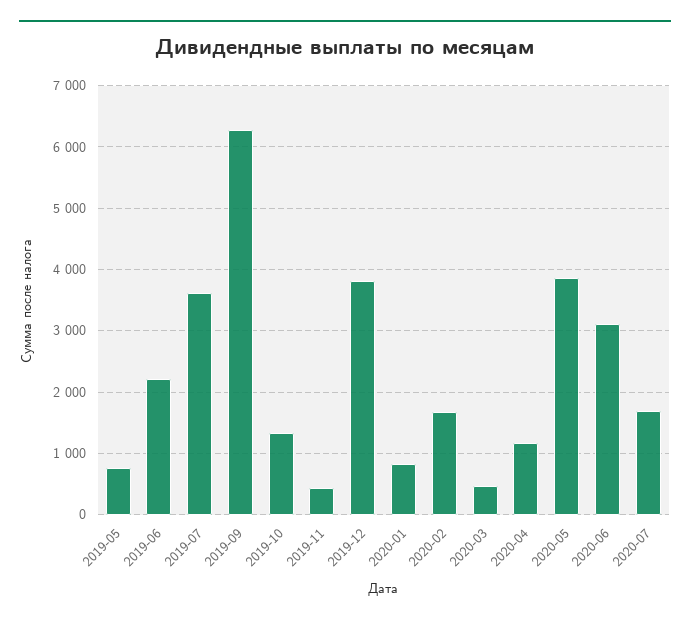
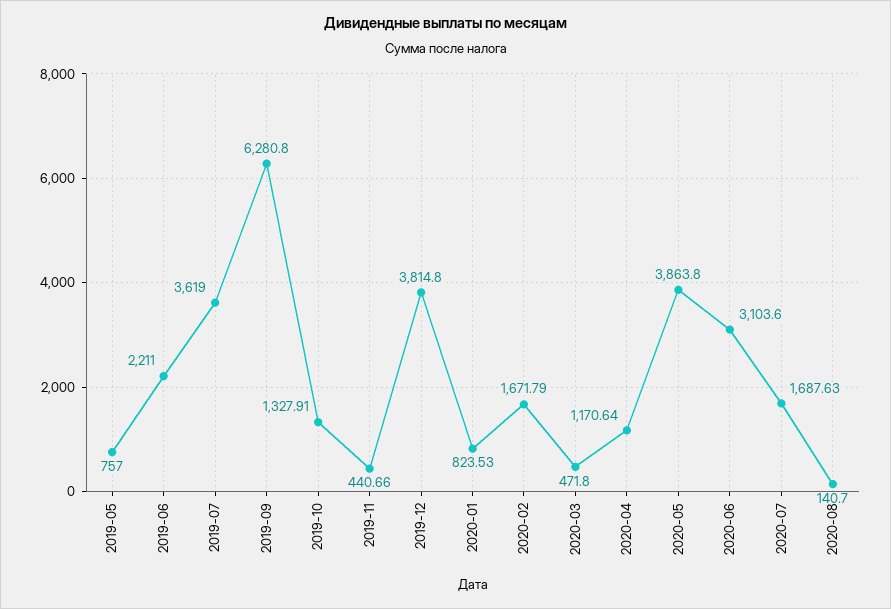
2020-08: none -> 140.7

